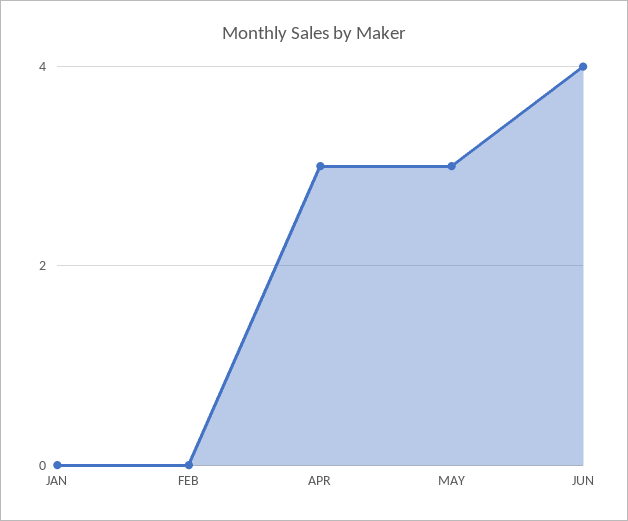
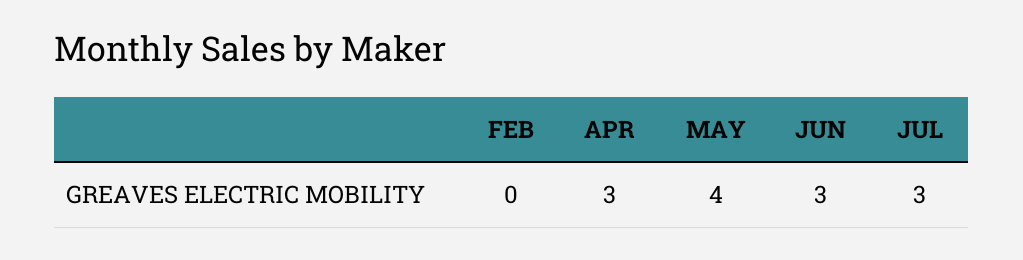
JAN: 0 -> none
MAY: 3 -> 4
JUN: 4 -> 3
JUL: none -> 3

